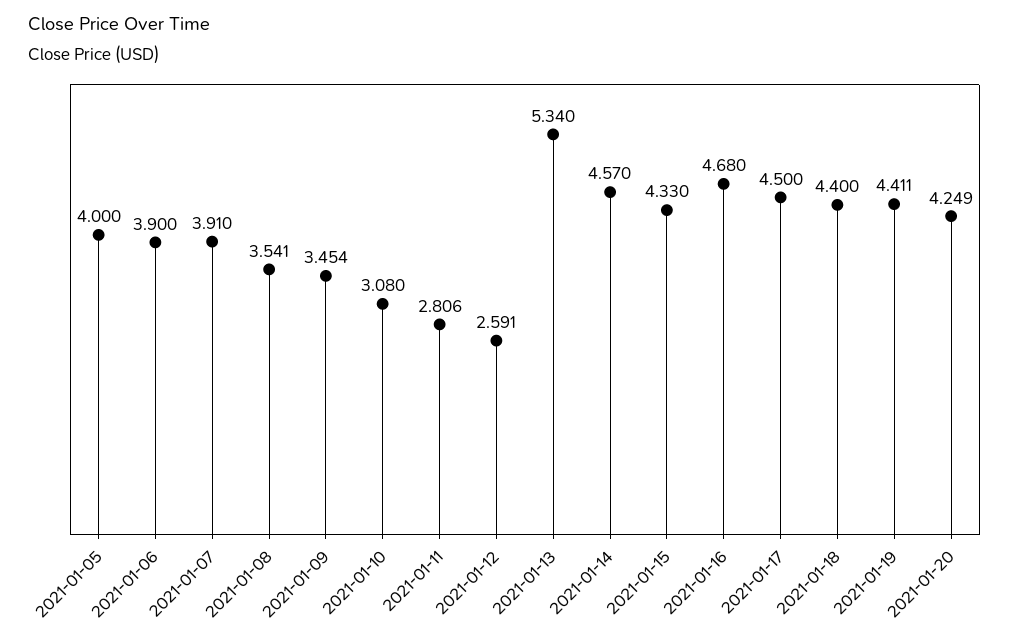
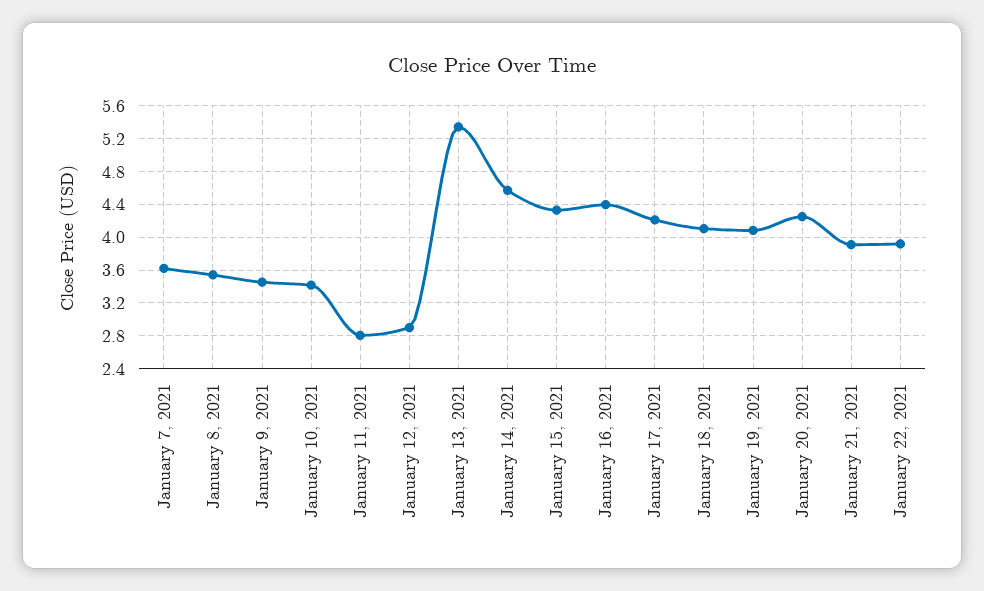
2021-01-05: 4 -> none
2021-01-06: 3.9 -> none
2021-01-07: 3.91 -> 3.6
2021-01-10: 3.08 -> 3.4
2021-01-12: 2.591 -> 2.9
2021-01-16: 4.68 -> 4.4
2021-01-17: 4.5 -> 4.2
2021-01-18: 4.4 -> 4.1
2021-01-19: 4.411 -> 4.1
January 21, 2021: none -> 3.9
January 22, 2021: none -> 3.9

